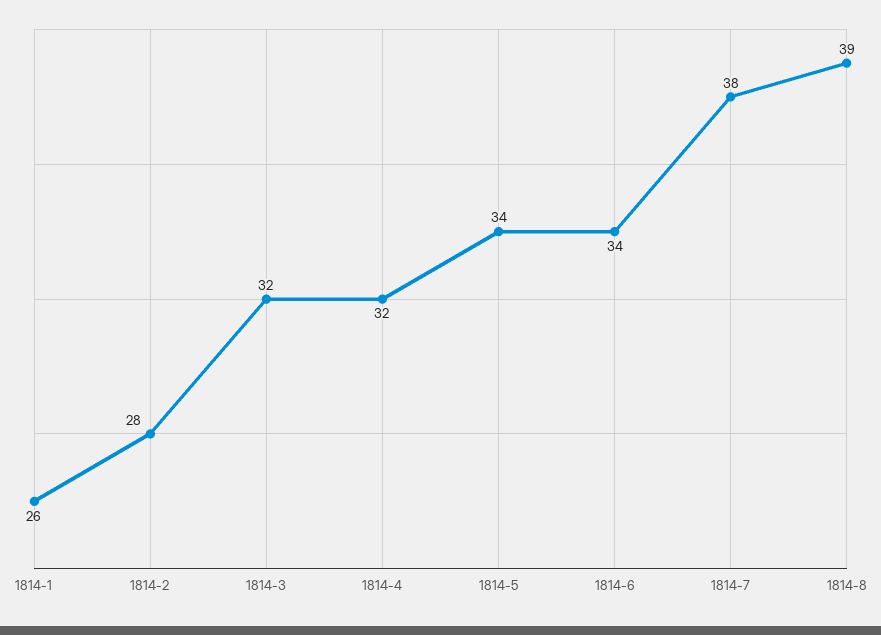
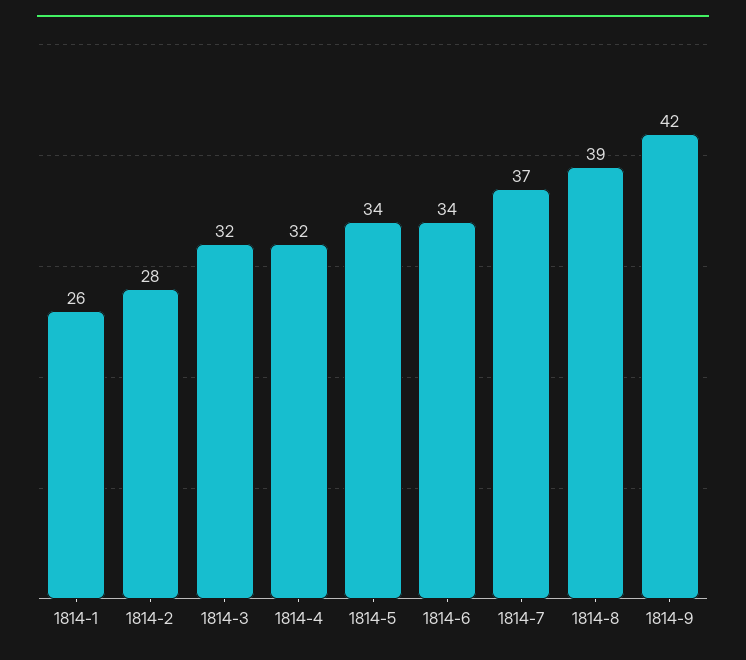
1814-7: 38 -> 37
1814-9: none -> 42

